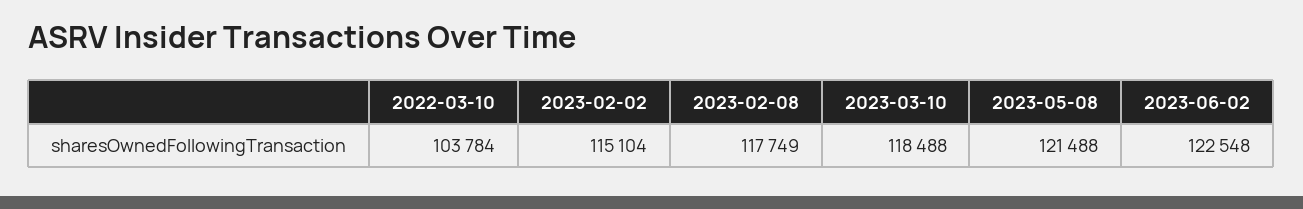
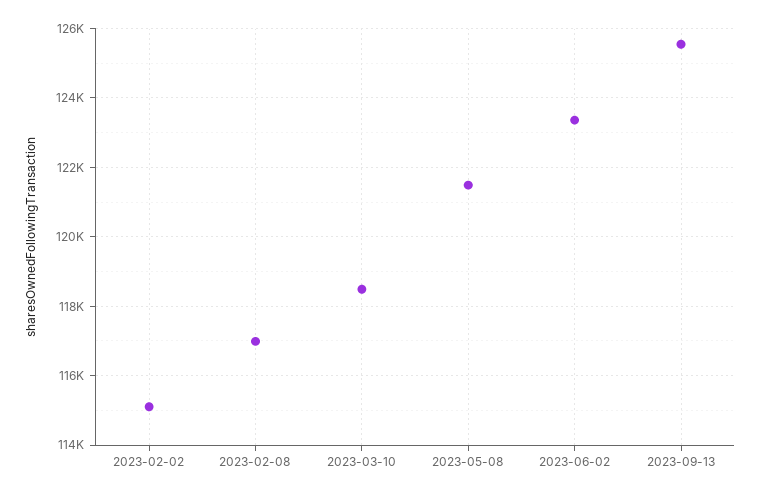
2022-03-10: 103784 -> none
2023-02-08: 117749 -> 117000
2023-06-02: 122548 -> 123400
2023-09-13: none -> 125600

